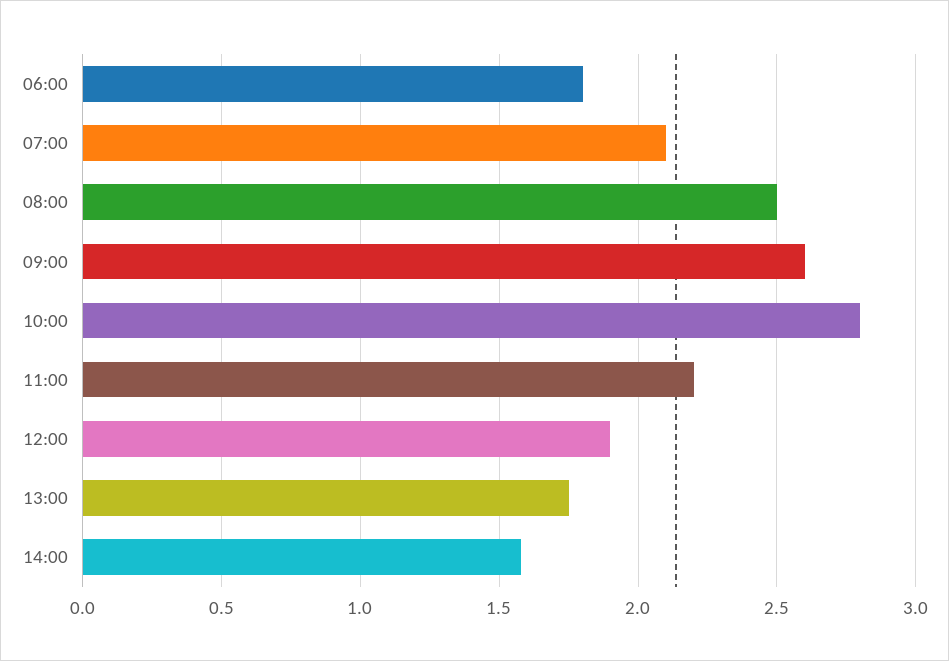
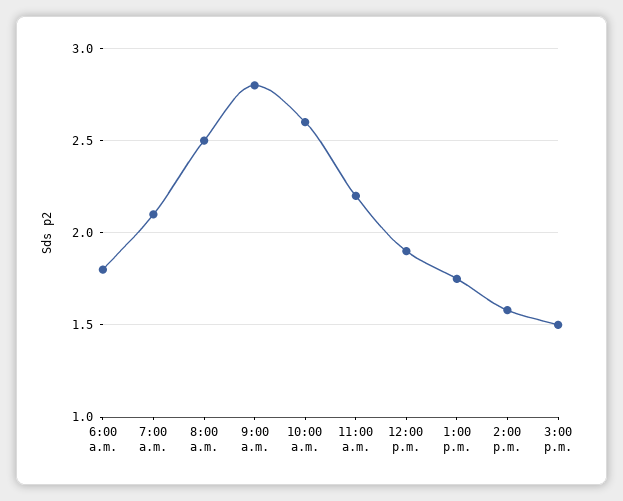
09:00: 2.6 -> 2.8
10:00: 2.8 -> 2.6
3:00 p.m.: none -> 1.5

